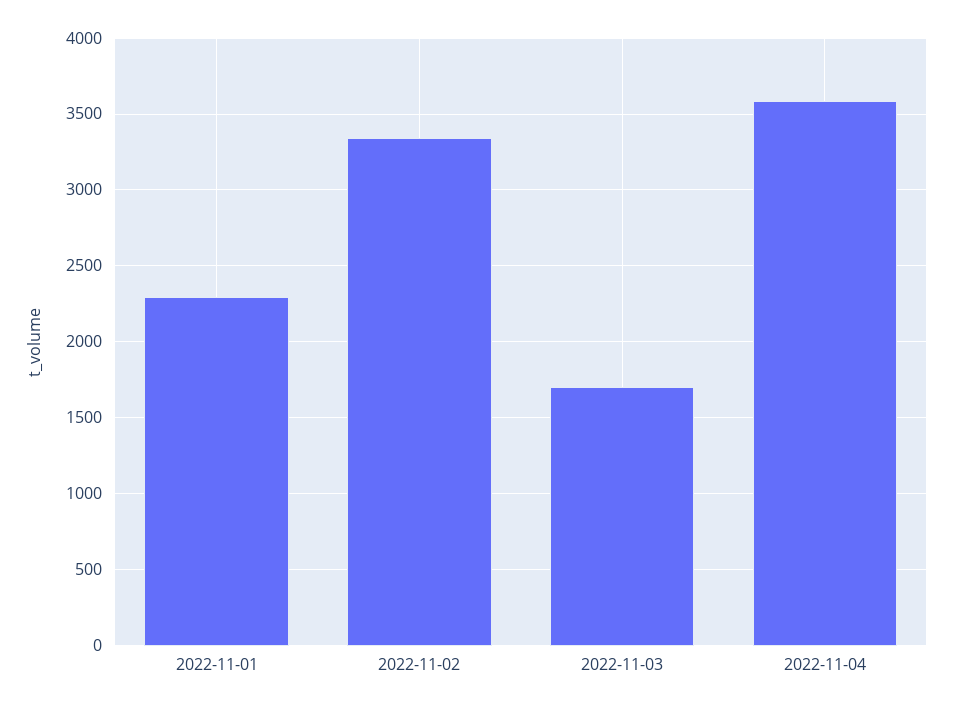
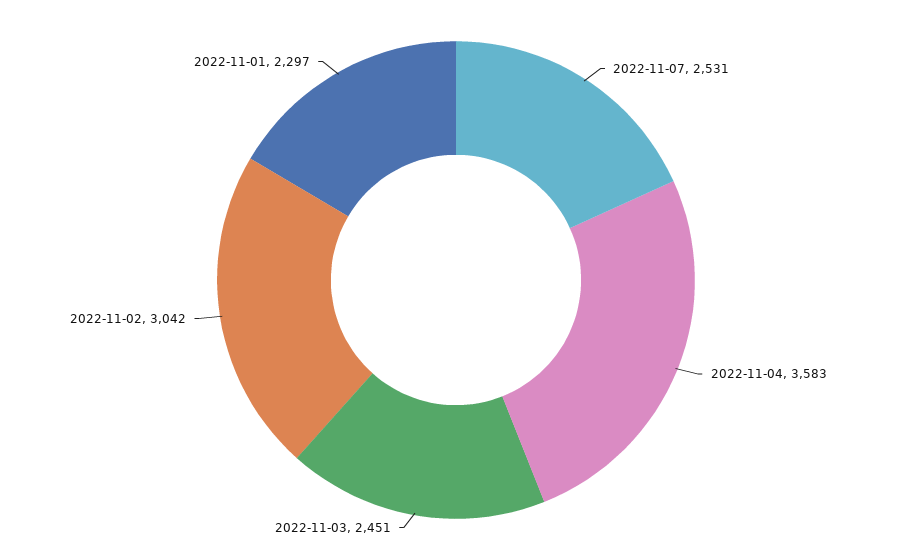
2022-11-02: 3350 -> 3042
2022-11-03: 1700 -> 2451
2022-11-07: none -> 2531

